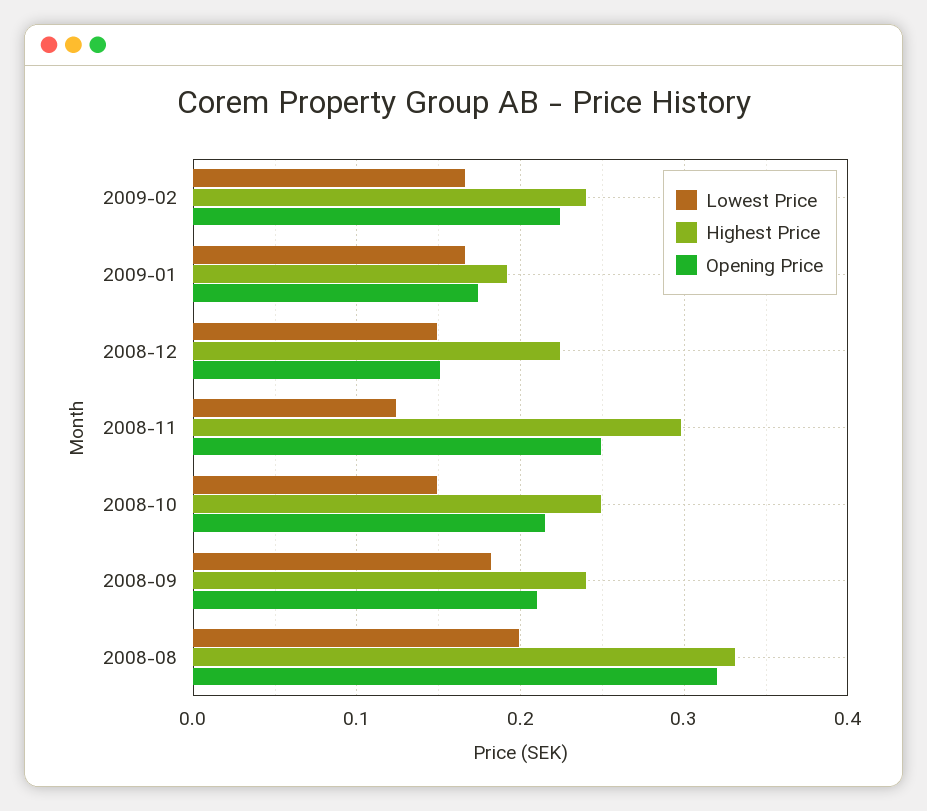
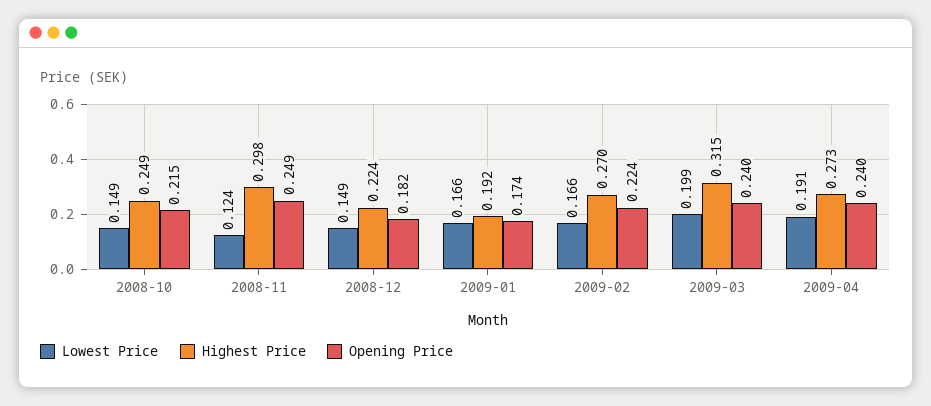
Highest Price, 2009-02: 0.24 -> 0.27
Opening Price, 2008-12: 0.15 -> 0.182
Lowest Price, 2008-09: 0.18 -> none
Highest Price, 2008-09: 0.24 -> none
Opening Price, 2008-09: 0.21 -> none
Lowest Price, 2008-08: 0.2 -> none
Highest Price, 2008-08: 0.33 -> none
Opening Price, 2008-08: 0.32 -> none
Lowest Price, 2009-03: none -> 0.199
Highest Price, 2009-03: none -> 0.315
Opening Price, 2009-03: none -> 0.24
Lowest Price, 2009-04: none -> 0.191
Highest Price, 2009-04: none -> 0.273
Opening Price, 2009-04: none -> 0.24

